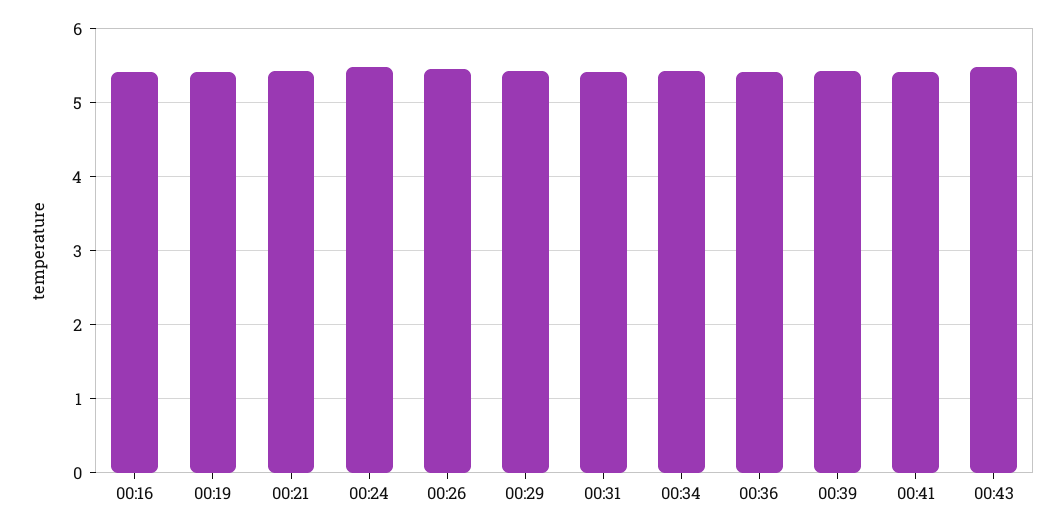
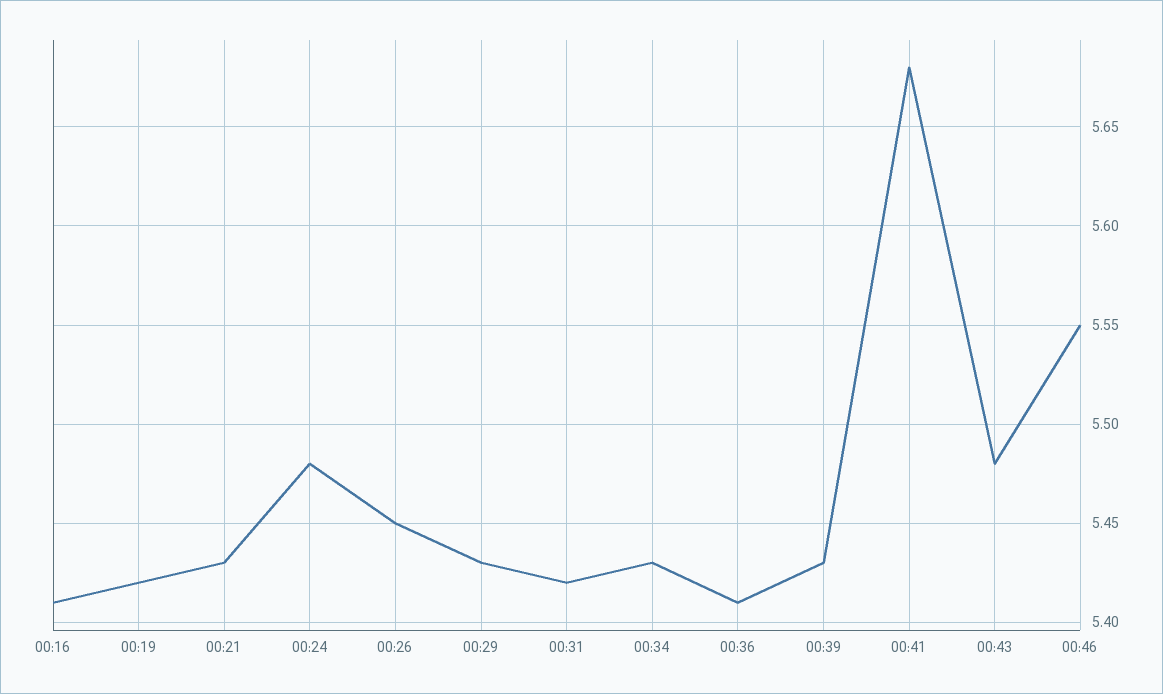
00:41: 5.4 -> 5.68
00:46: none -> 5.55

